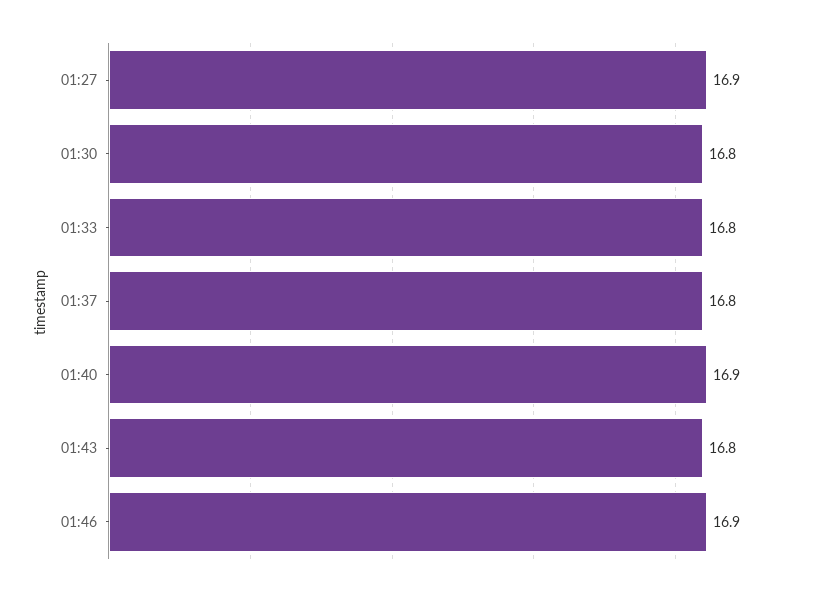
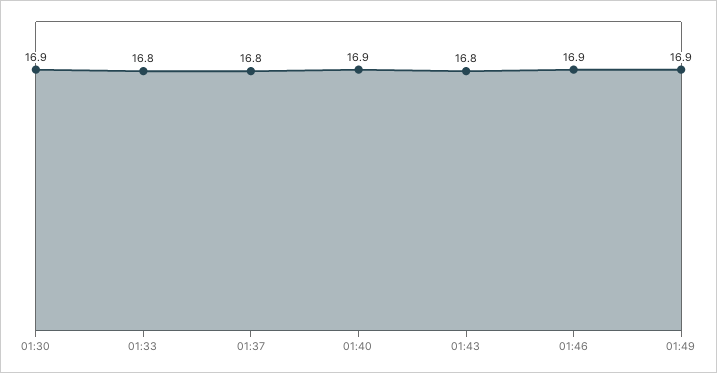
01:27: 16.9 -> none
01:30: 16.8 -> 16.9
01:49: none -> 16.9

